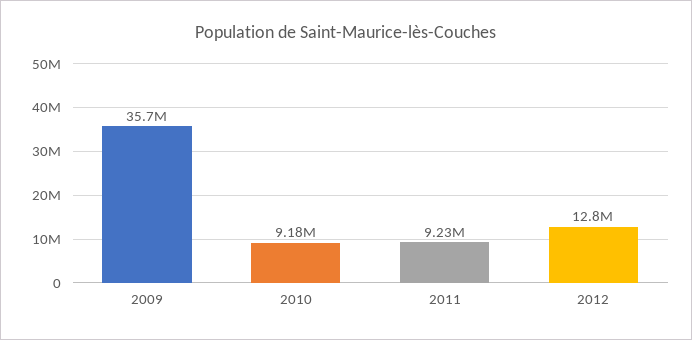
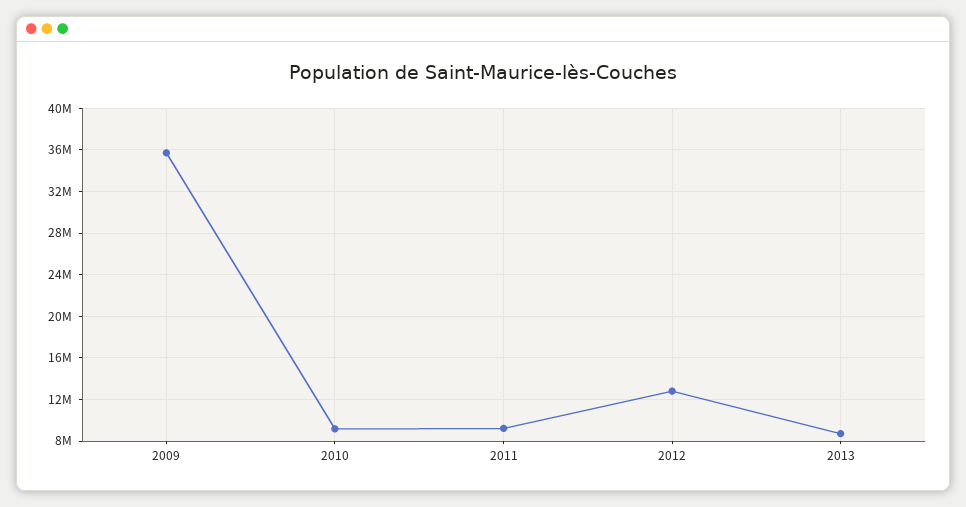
2013: none -> 9000000

